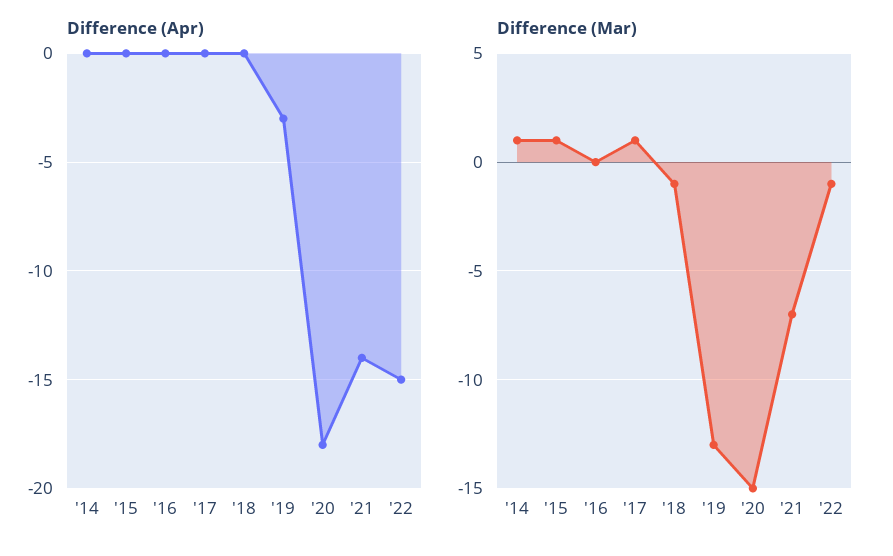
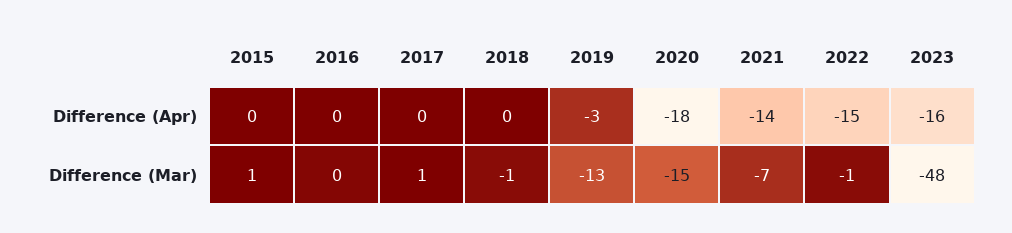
Difference (Apr), '14: 0 -> none
Difference (Mar), '14: 1 -> none
Difference (Apr), 2023: none -> -16
Difference (Mar), 2023: none -> -48

